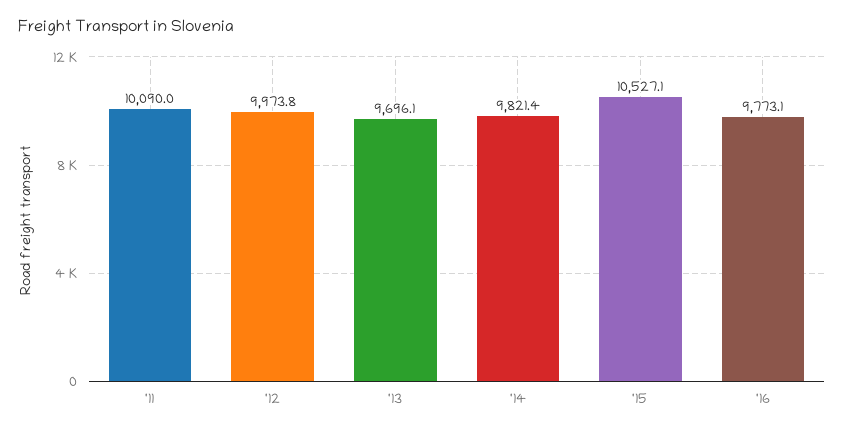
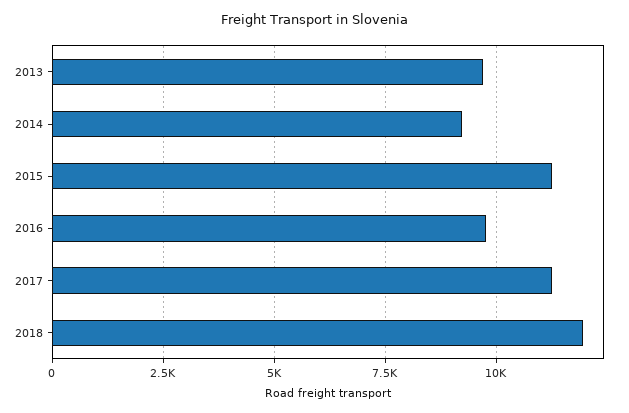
'11: 10090 -> none
'12: 9973.8 -> none
'14: 9821.4 -> 9250
'15: 10527.1 -> 11250
2017: none -> 11250
2018: none -> 12000

